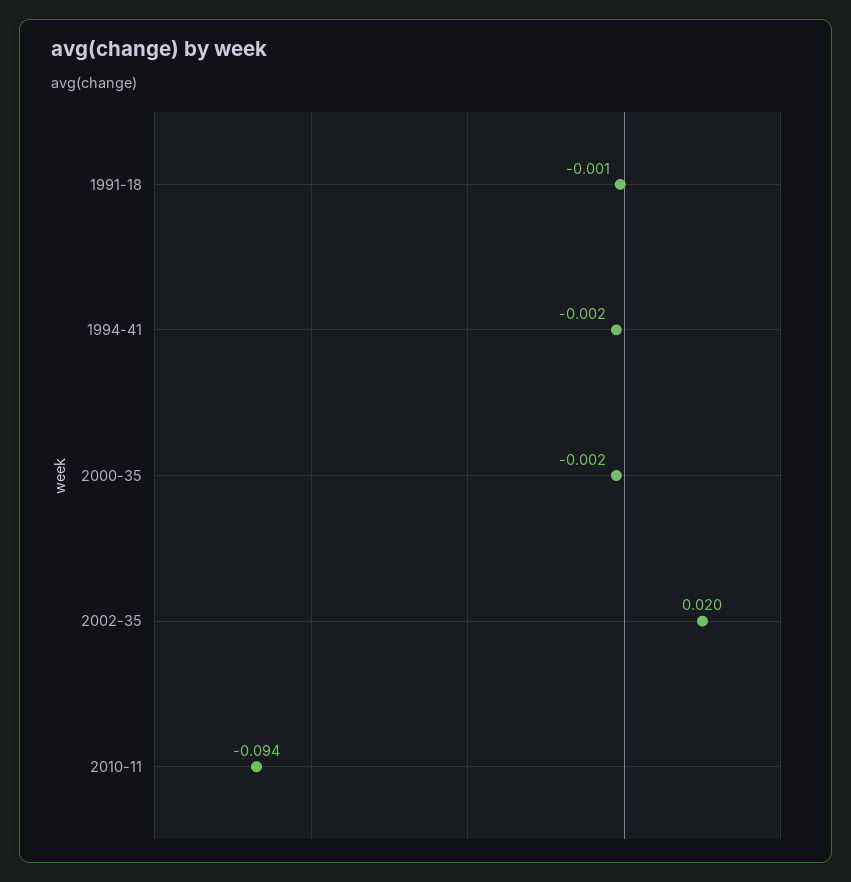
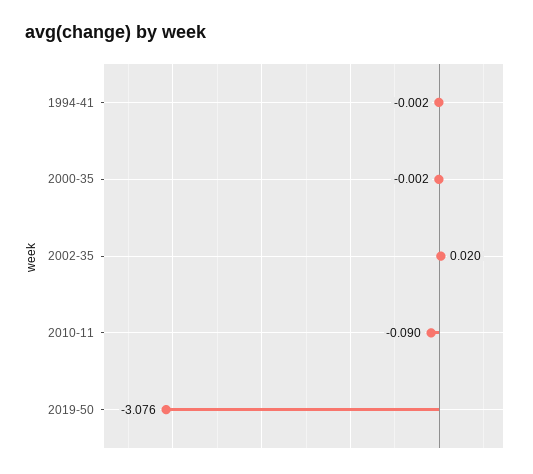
1991-18: -0.001 -> none
2010-11: -0.094 -> -0.09
2019-50: none -> -3.076

